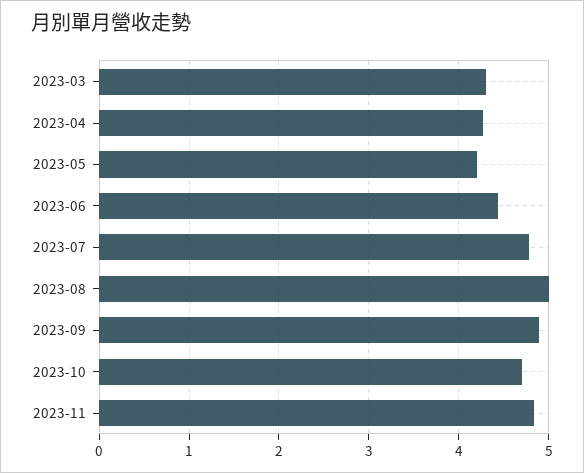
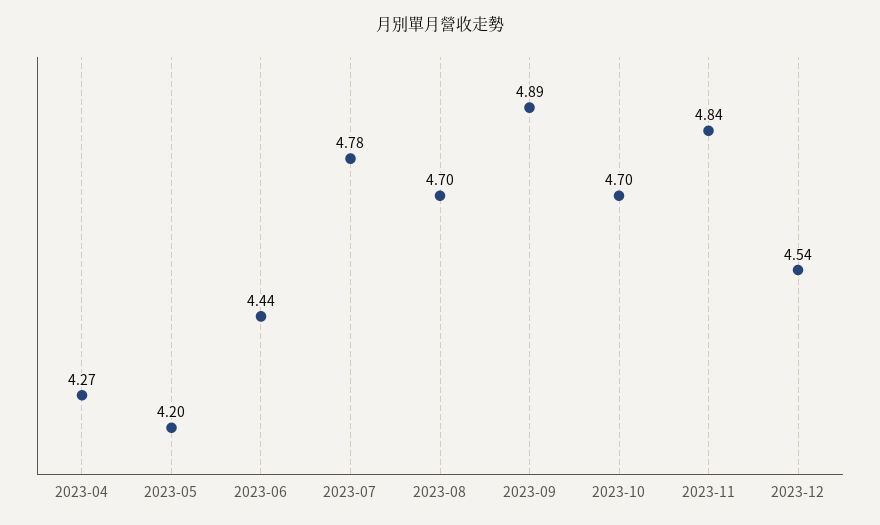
2023-03: 4.3 -> none
2023-08: 5 -> 4.7
2023-12: none -> 4.54

